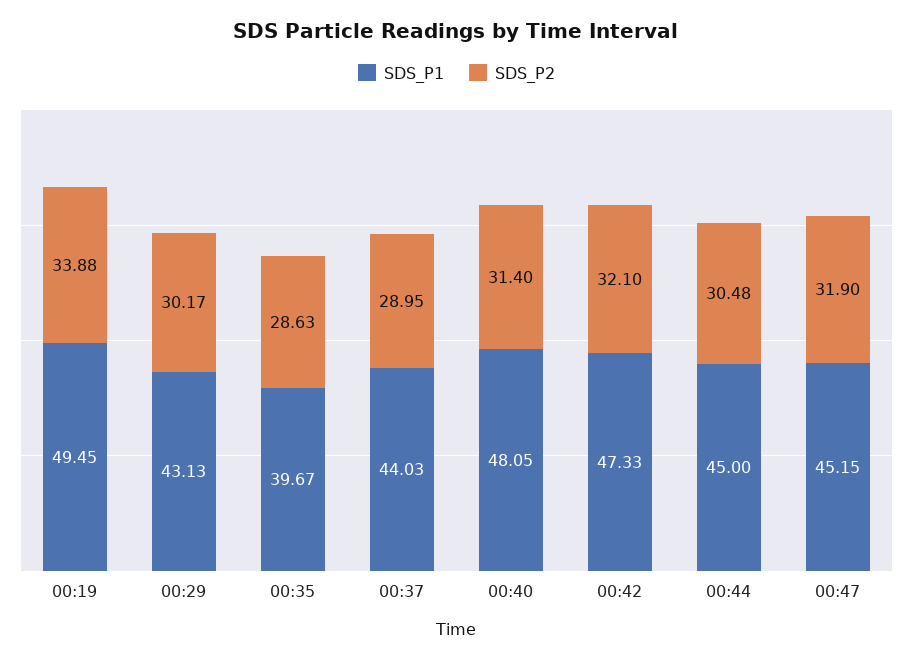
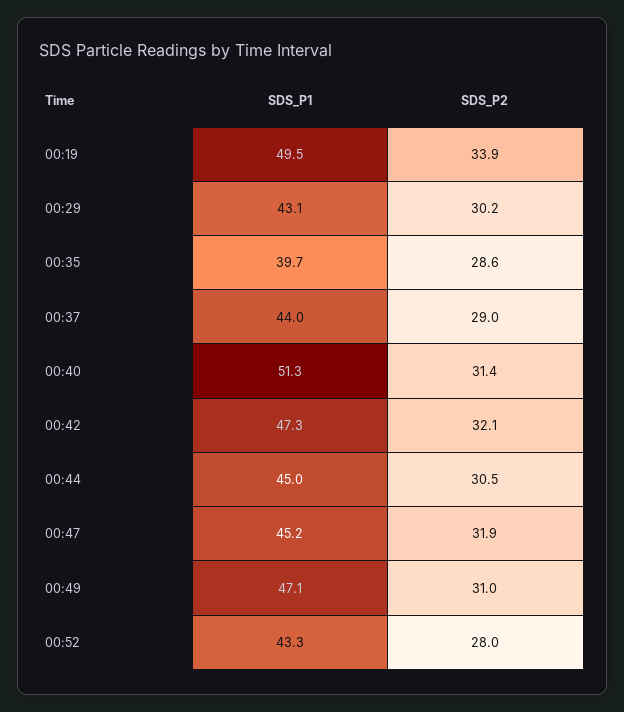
SDS_P1, 00:40: 48.05 -> 51.3
SDS_P1, 00:49: none -> 47.1
SDS_P2, 00:49: none -> 31
SDS_P1, 00:52: none -> 43.3
SDS_P2, 00:52: none -> 28

